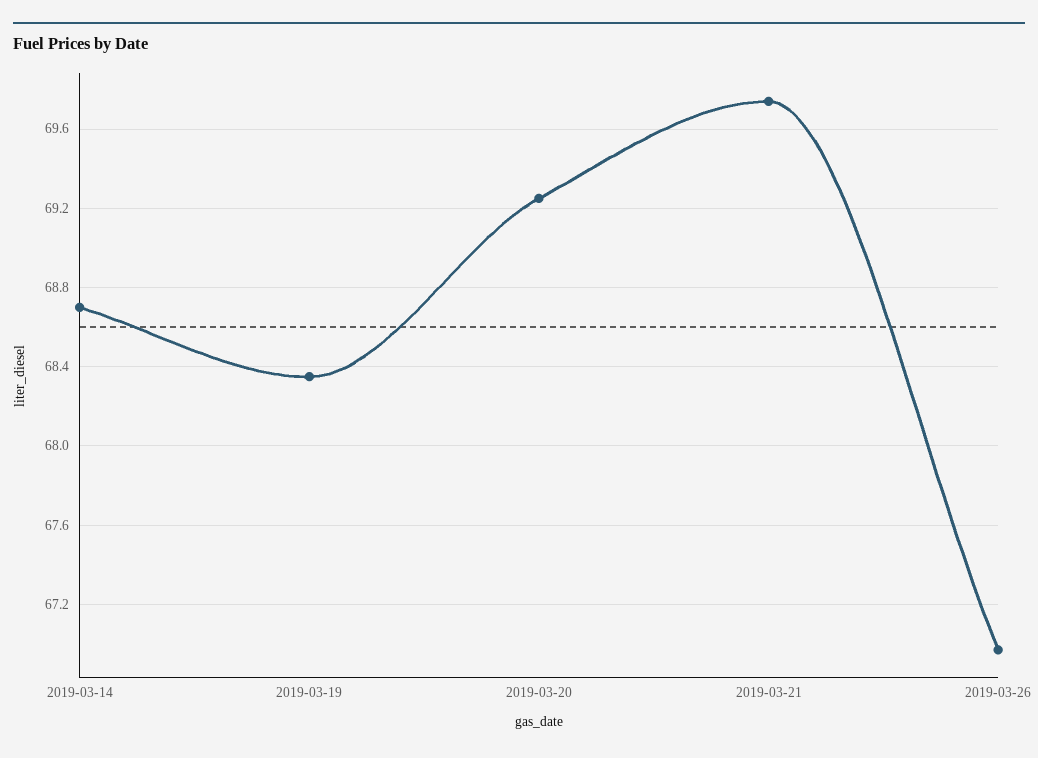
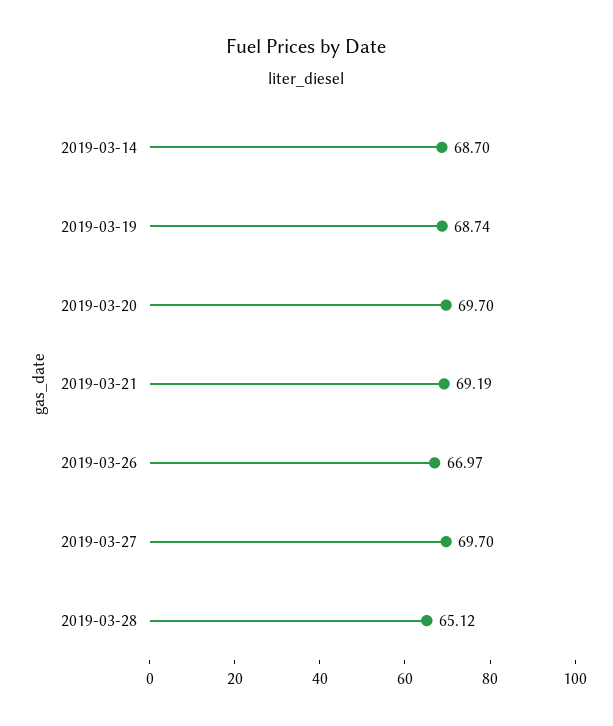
2019-03-19: 68.35 -> 68.74
2019-03-20: 69.25 -> 69.7
2019-03-21: 69.75 -> 69.19
2019-03-27: none -> 69.7
2019-03-28: none -> 65.12

